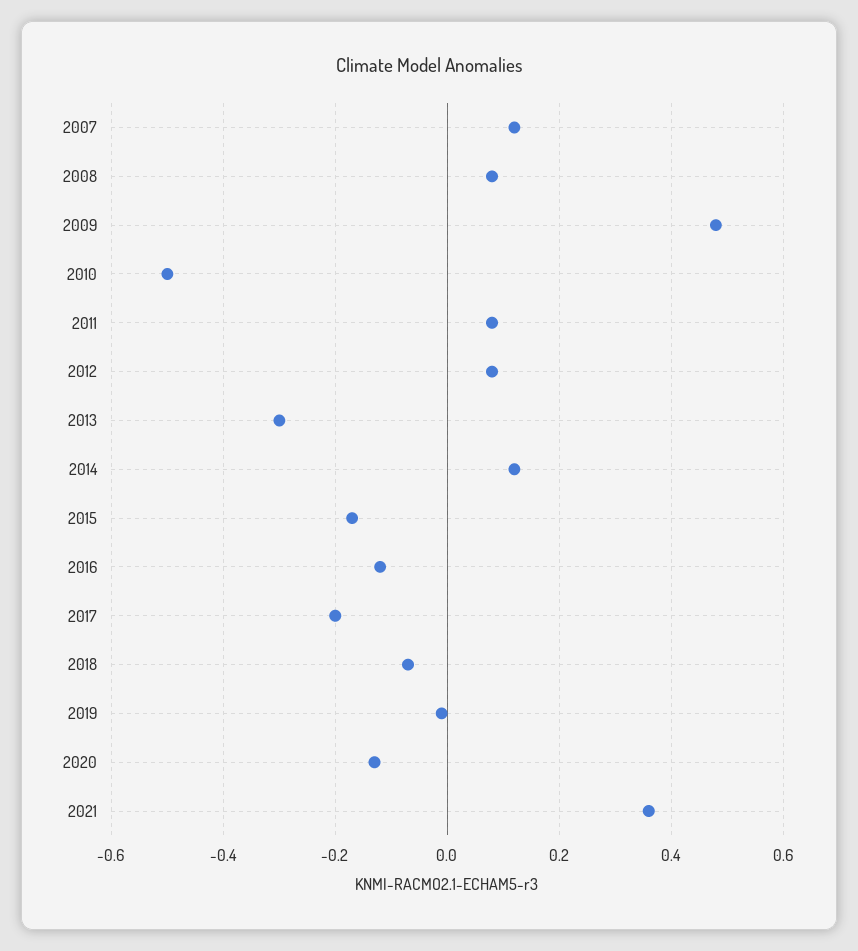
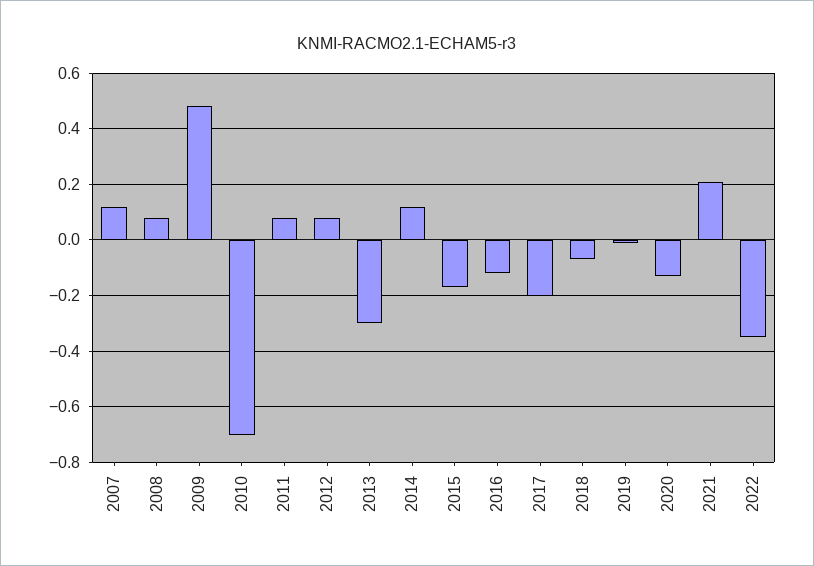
2010: -0.5 -> -0.7
2021: 0.35 -> 0.2
2022: none -> -0.35

